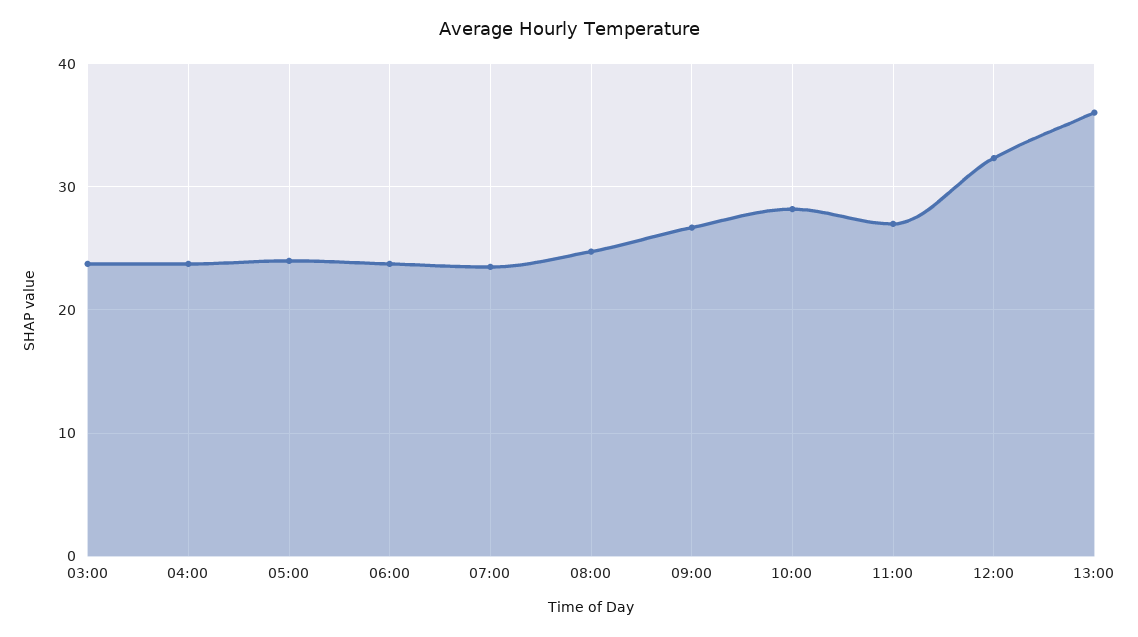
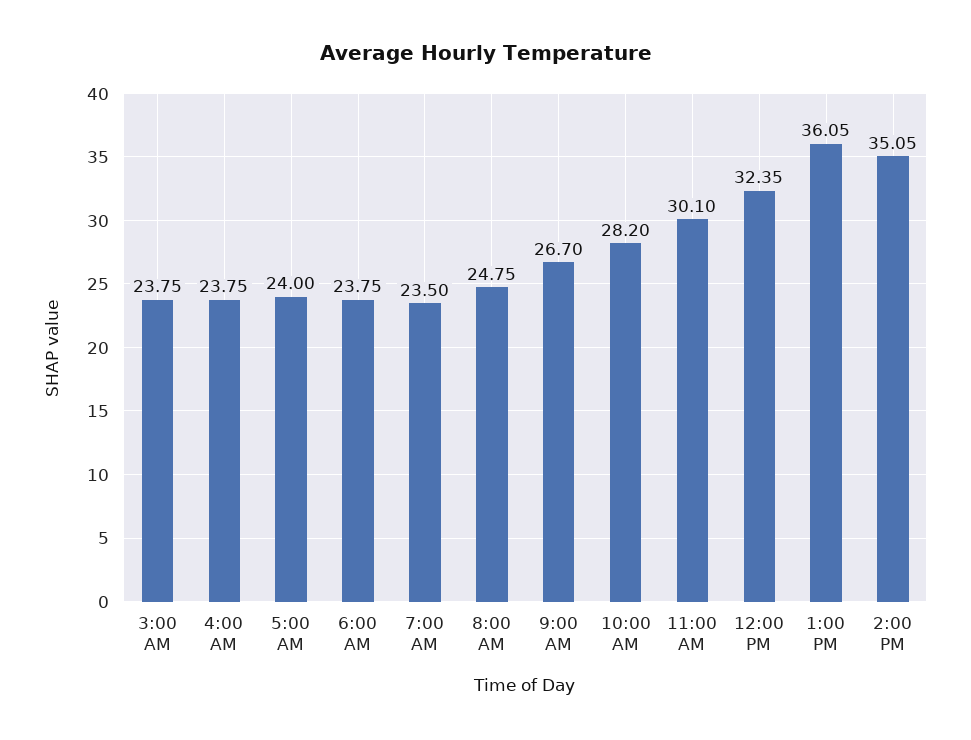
11:00: 27 -> 30.1
2:00 PM: none -> 35.05

